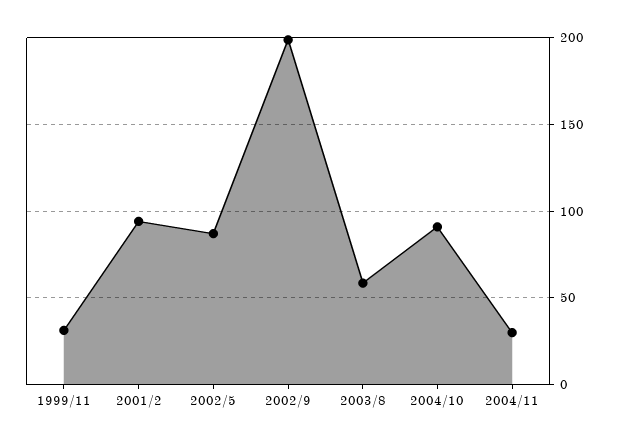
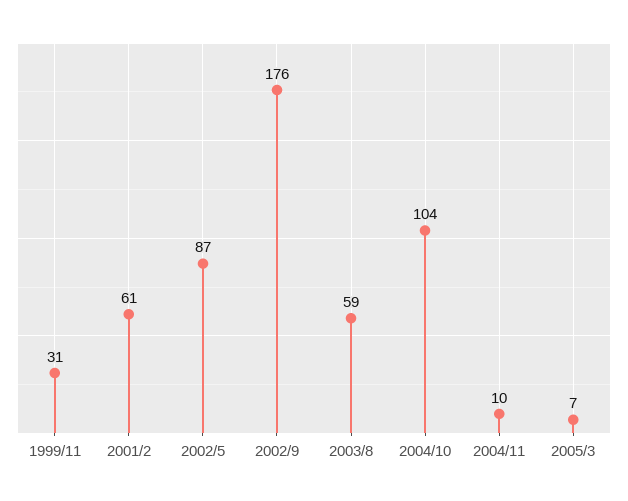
2001/2: 95 -> 61
2002/9: 200 -> 176
2004/10: 90 -> 104
2004/11: 30 -> 10
2005/3: none -> 7

